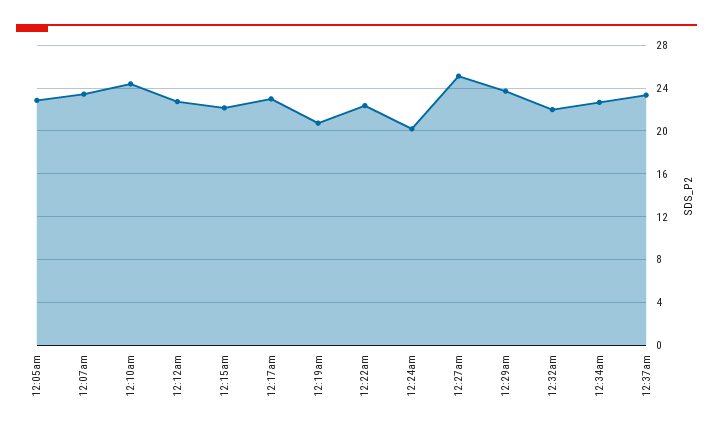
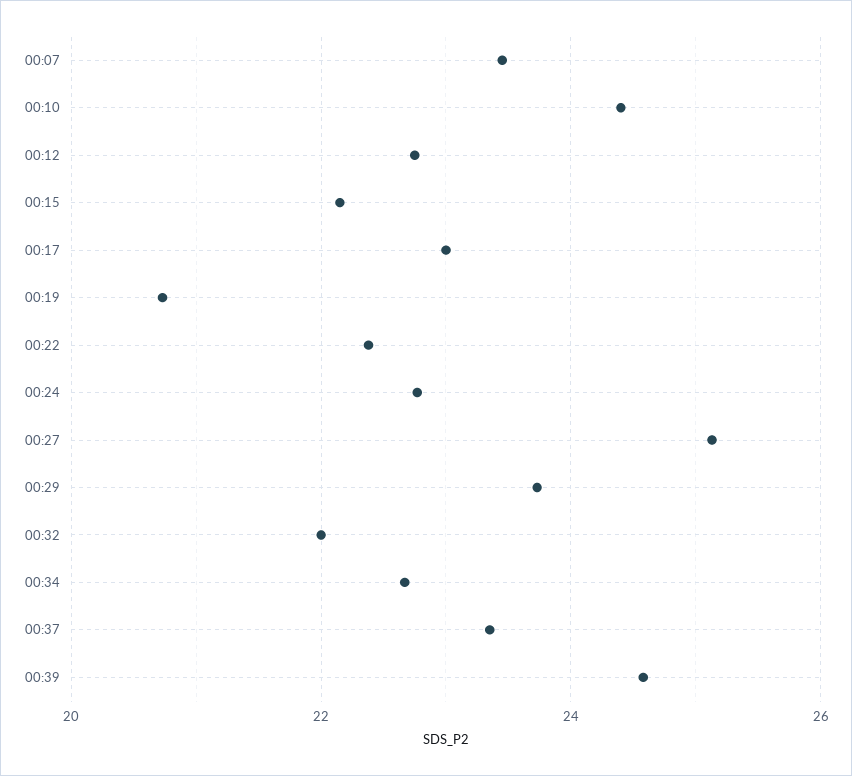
12:05am: 23 -> none
12:24am: 20 -> 22.8
00:39: none -> 24.6

